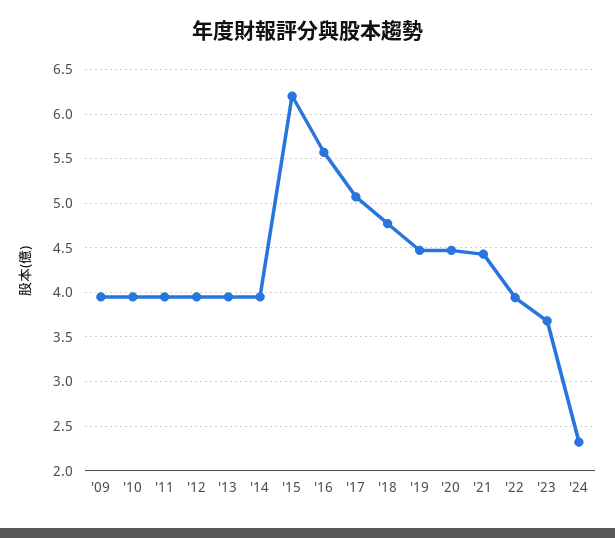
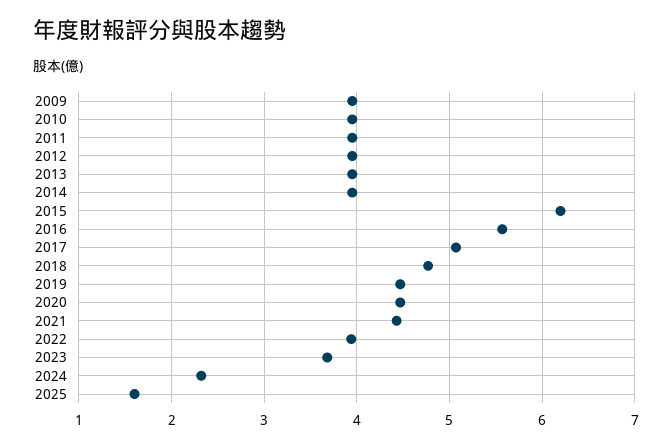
2025: none -> 1.6

